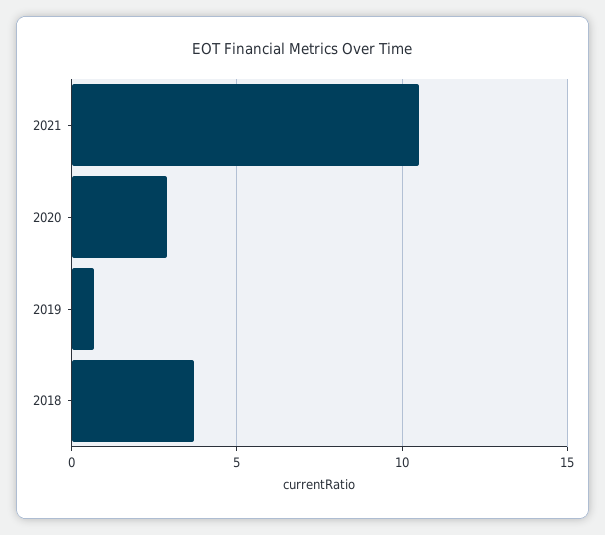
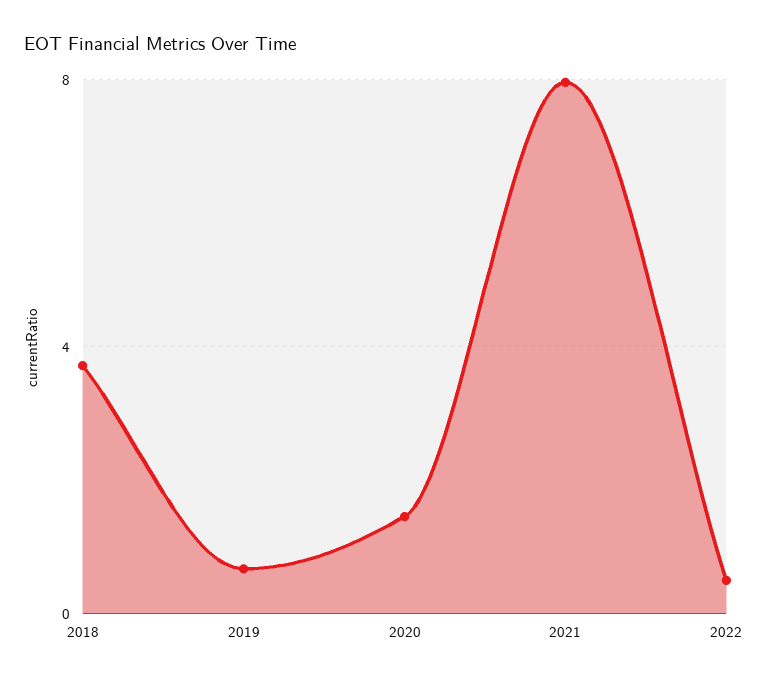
2021: 10.5 -> 8
2020: 3 -> 1.5
2022: none -> 0.5

